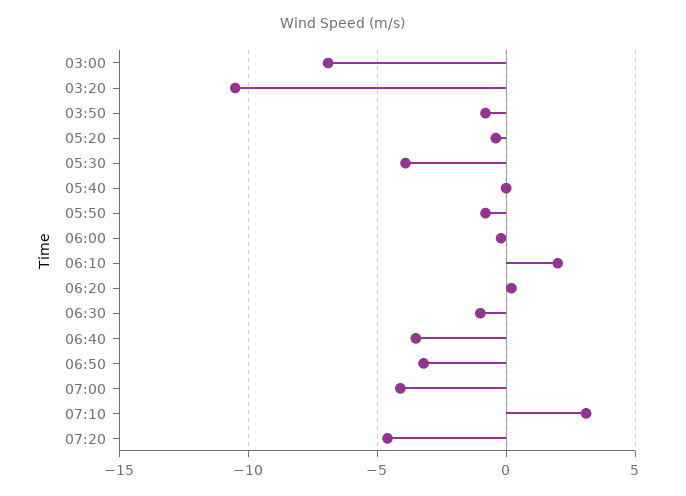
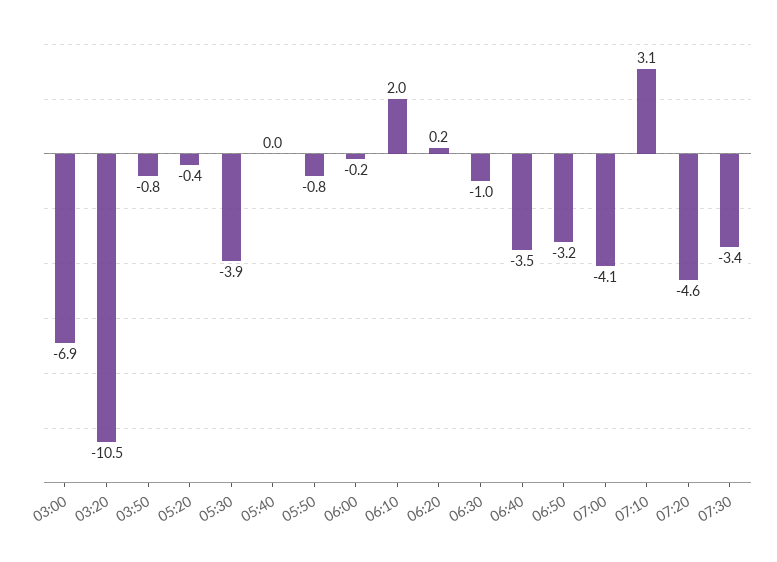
07:30: none -> -3.4

